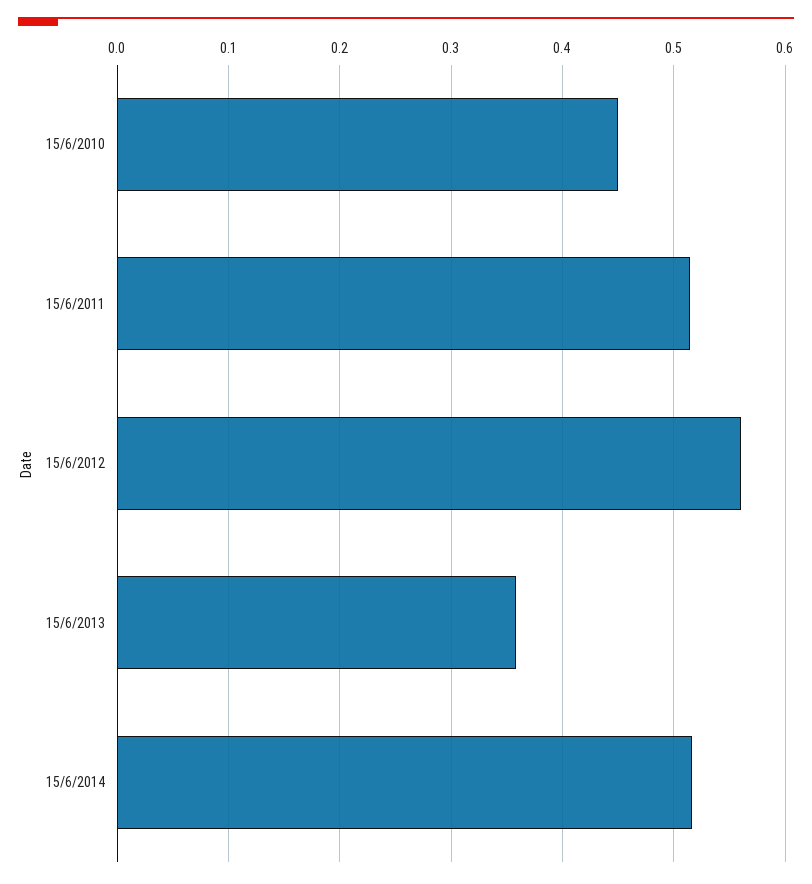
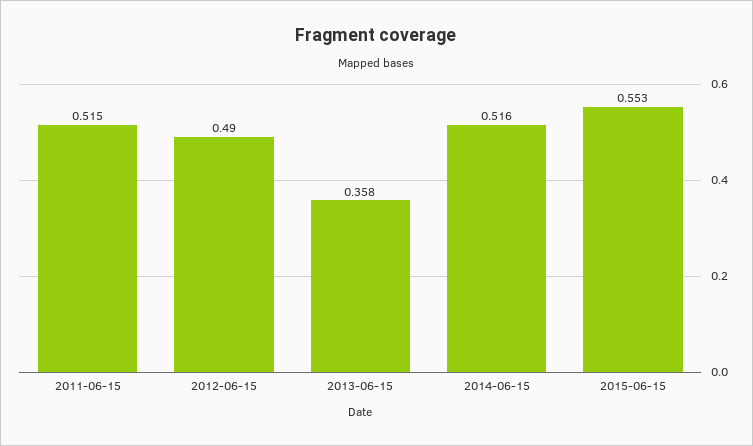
15/6/2010: 0.45 -> none
15/6/2012: 0.56 -> 0.49
2015-06-15: none -> 0.553

